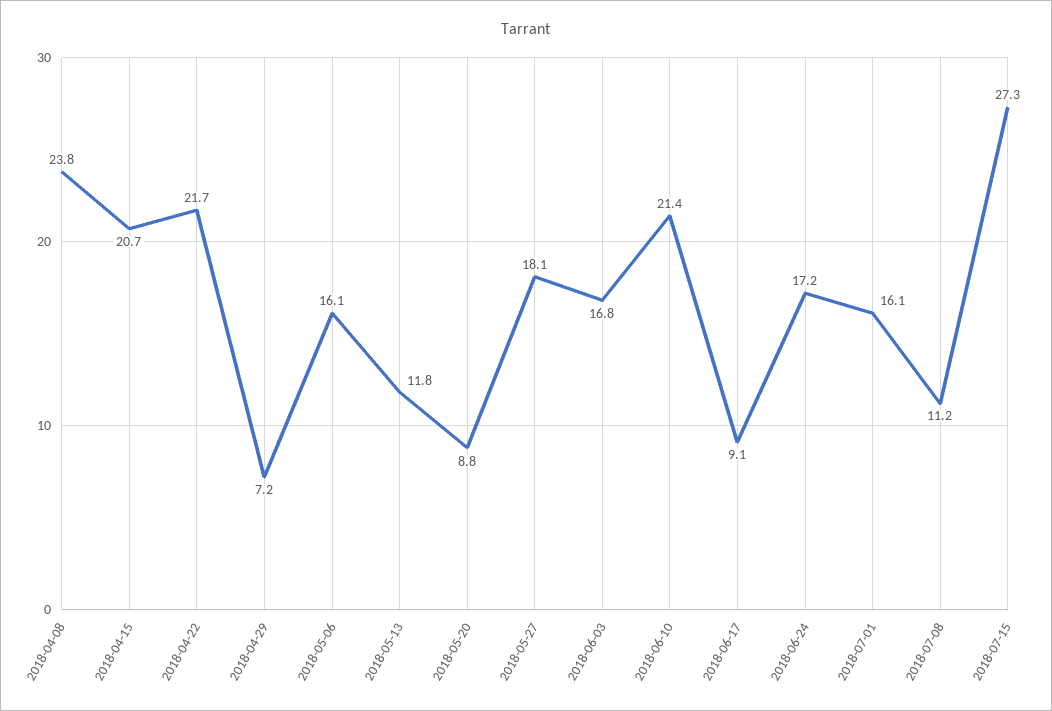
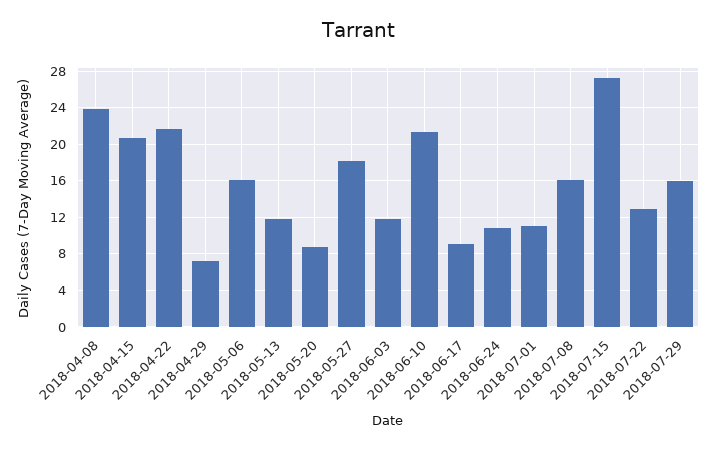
2018-06-03: 16.8 -> 12
2018-06-24: 17.2 -> 11
2018-07-01: 16.1 -> 11
2018-07-08: 11.2 -> 16
2018-07-22: none -> 13
2018-07-29: none -> 16

